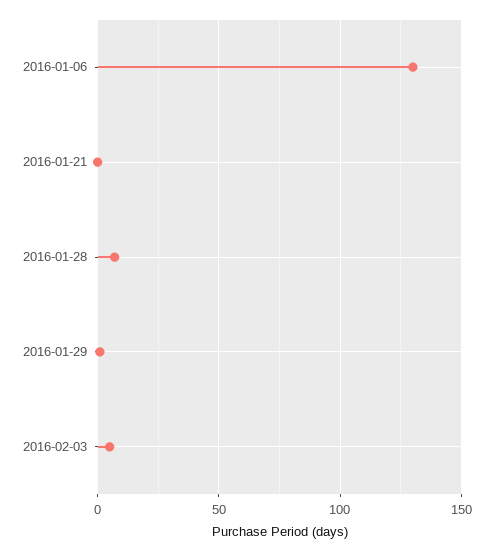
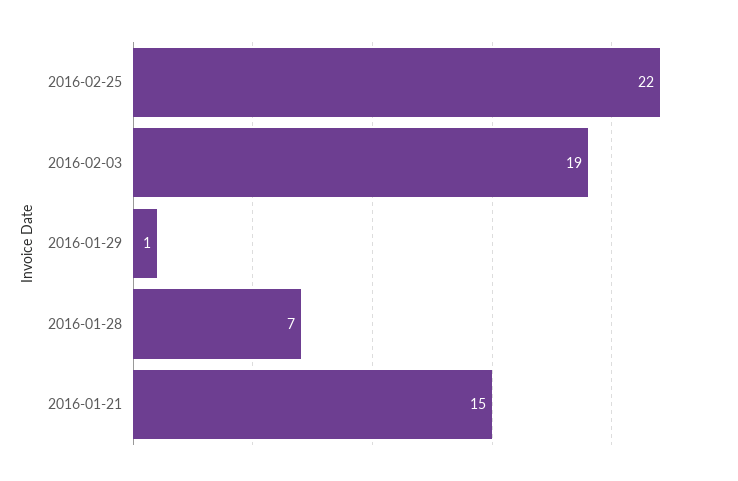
2016-01-06: 130 -> none
2016-01-21: 0 -> 15
2016-02-03: 5 -> 19
2016-02-25: none -> 22

